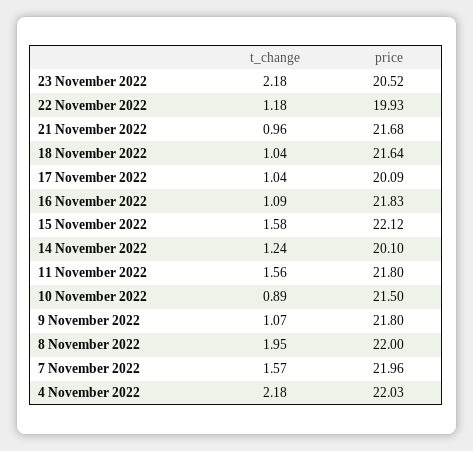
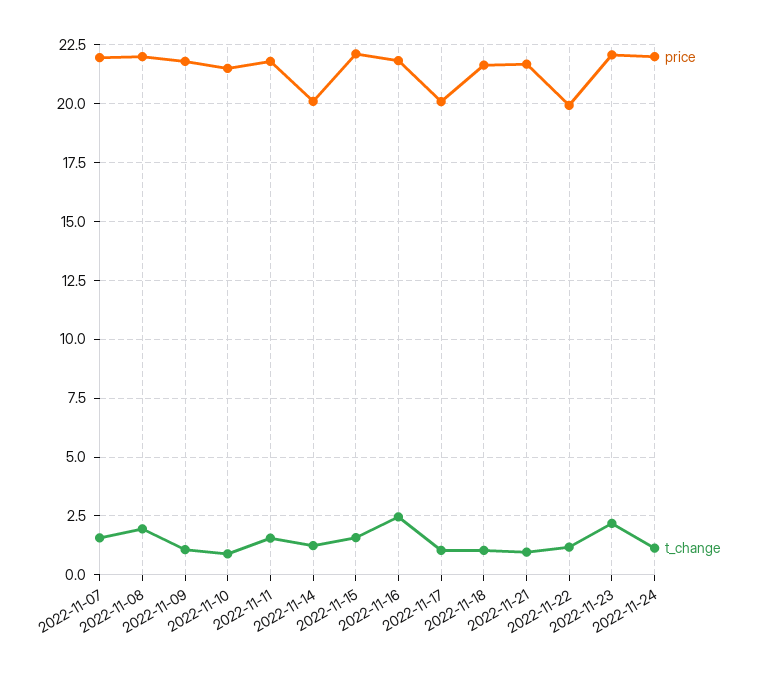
price, 23 November 2022: 20.52 -> 22
t_change, 16 November 2022: 1.09 -> 2.5
t_change, 4 November 2022: 2.18 -> none
price, 4 November 2022: 22.03 -> none
price, 2022-11-24: none -> 22
t_change, 2022-11-24: none -> 1

